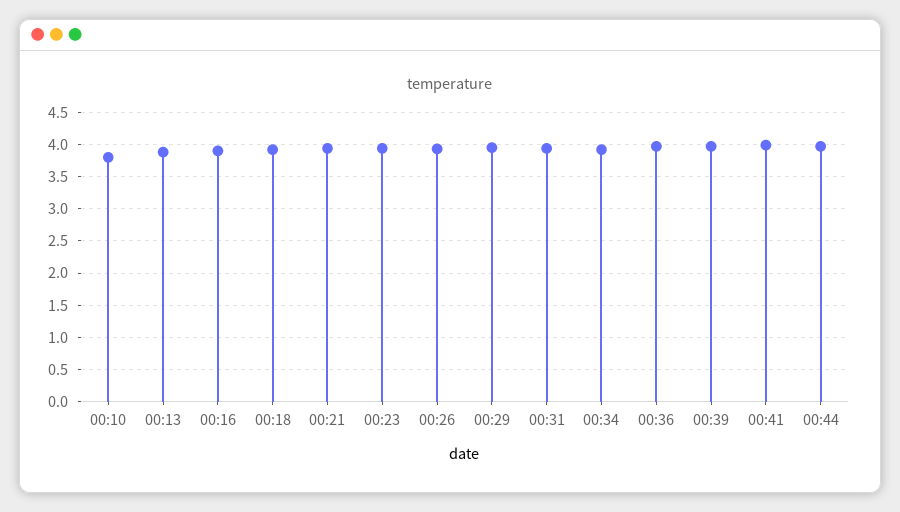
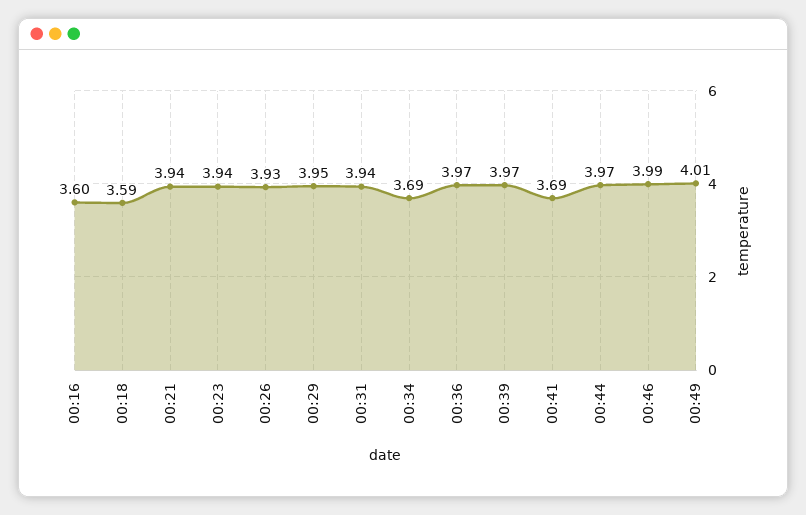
00:10: 3.8 -> none
00:13: 3.9 -> none
00:16: 3.9 -> 3.6
00:18: 3.9 -> 3.59
00:34: 3.9 -> 3.69
00:41: 4 -> 3.69
00:46: none -> 3.99
00:49: none -> 4.01

